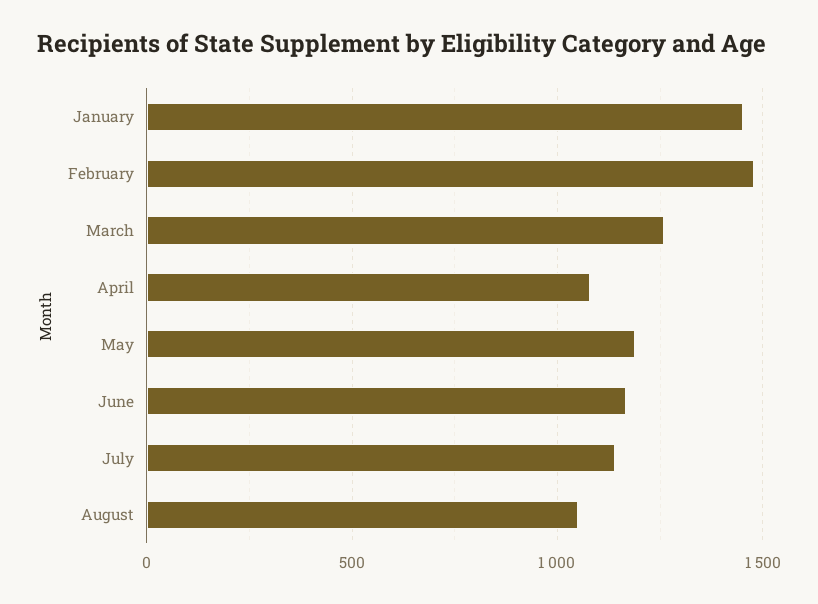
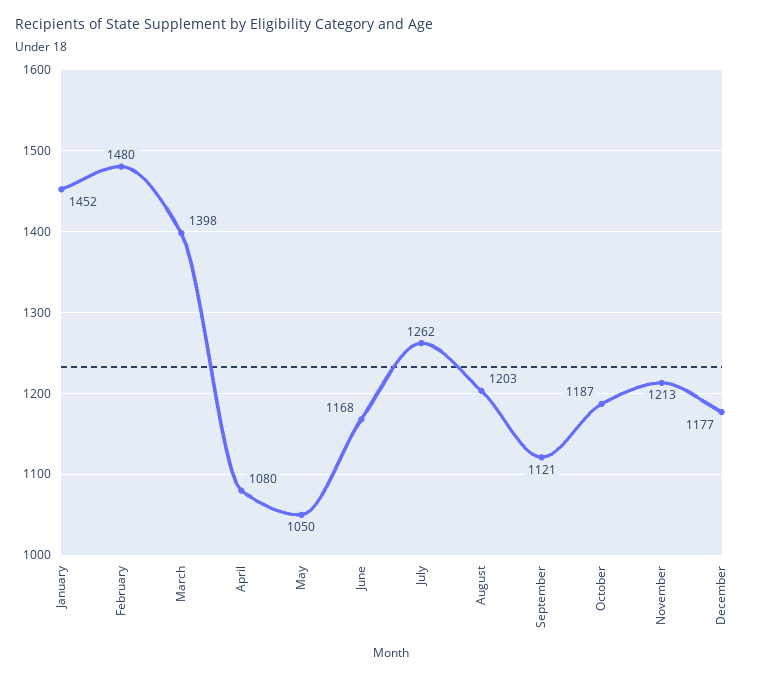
March: 1250 -> 1398
May: 1200 -> 1050
July: 1150 -> 1262
August: 1050 -> 1203
September: none -> 1121
October: none -> 1187
November: none -> 1213
December: none -> 1177

